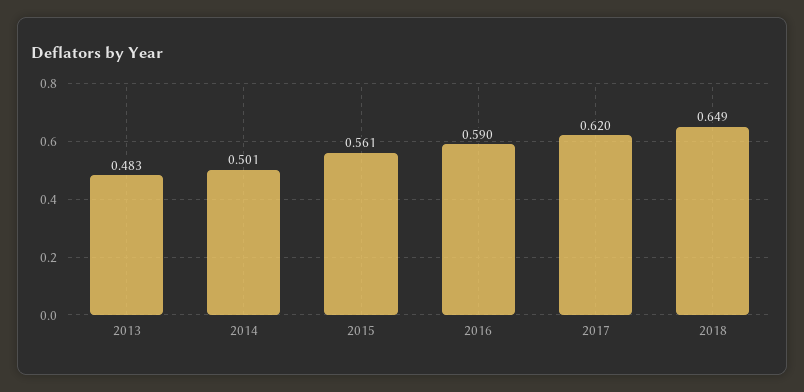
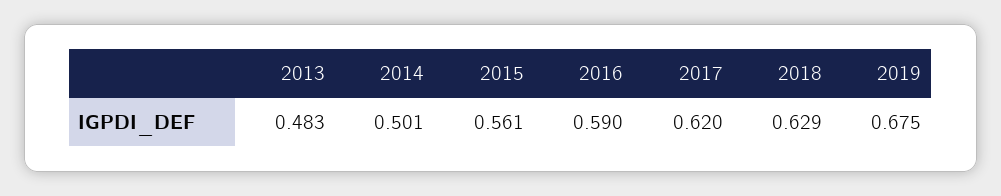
2018: 0.649 -> 0.629
2019: none -> 0.675

